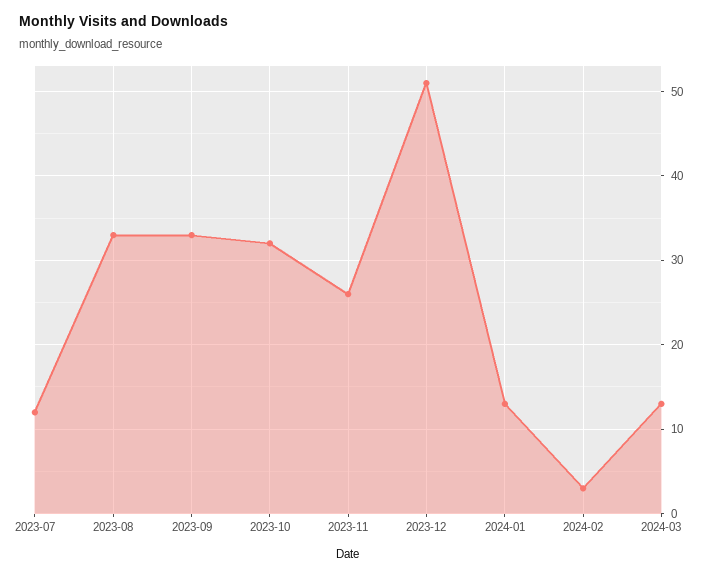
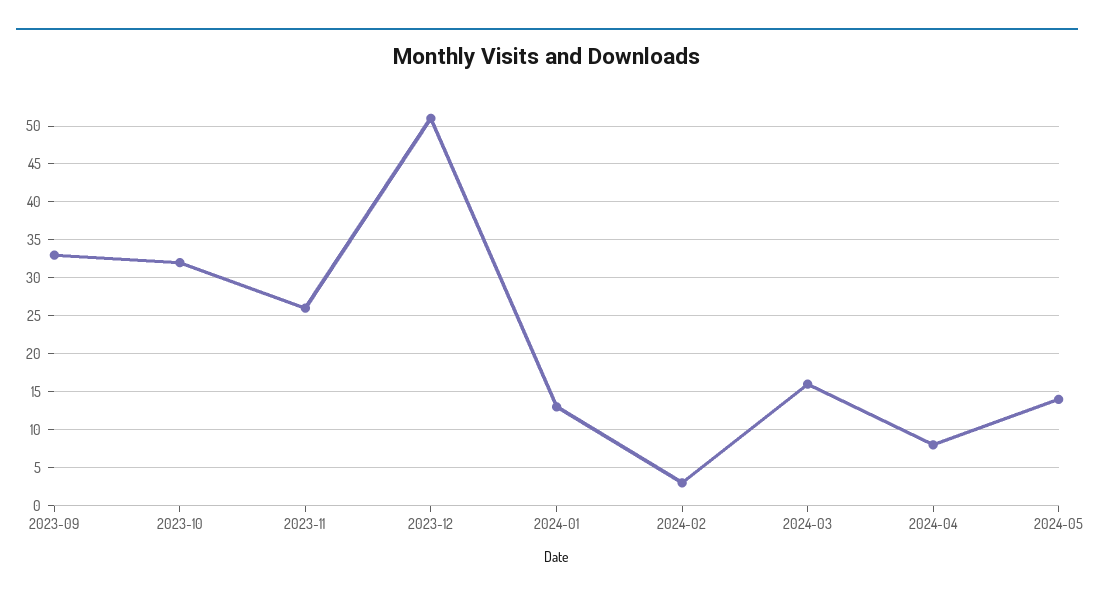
2023-07: 12 -> none
2023-08: 33 -> none
2024-03: 13 -> 16
2024-04: none -> 8
2024-05: none -> 14

